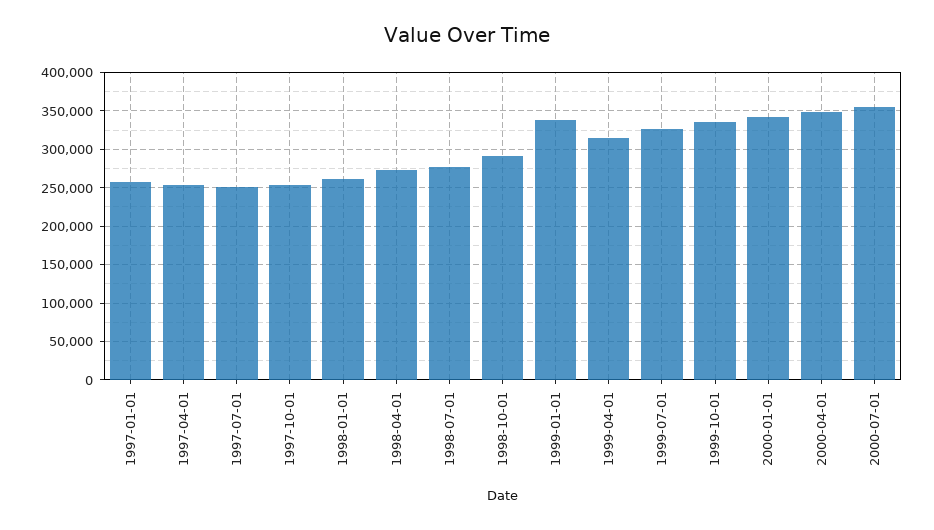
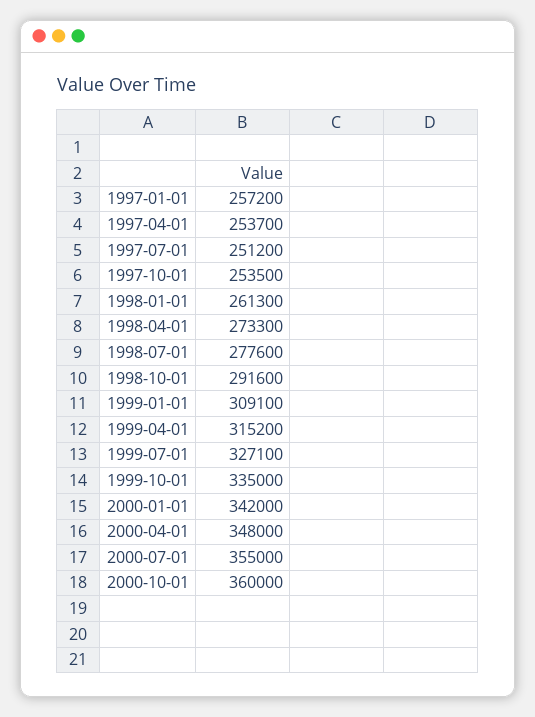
1999-01-01: 340000 -> 309100
2000-10-01: none -> 360000

